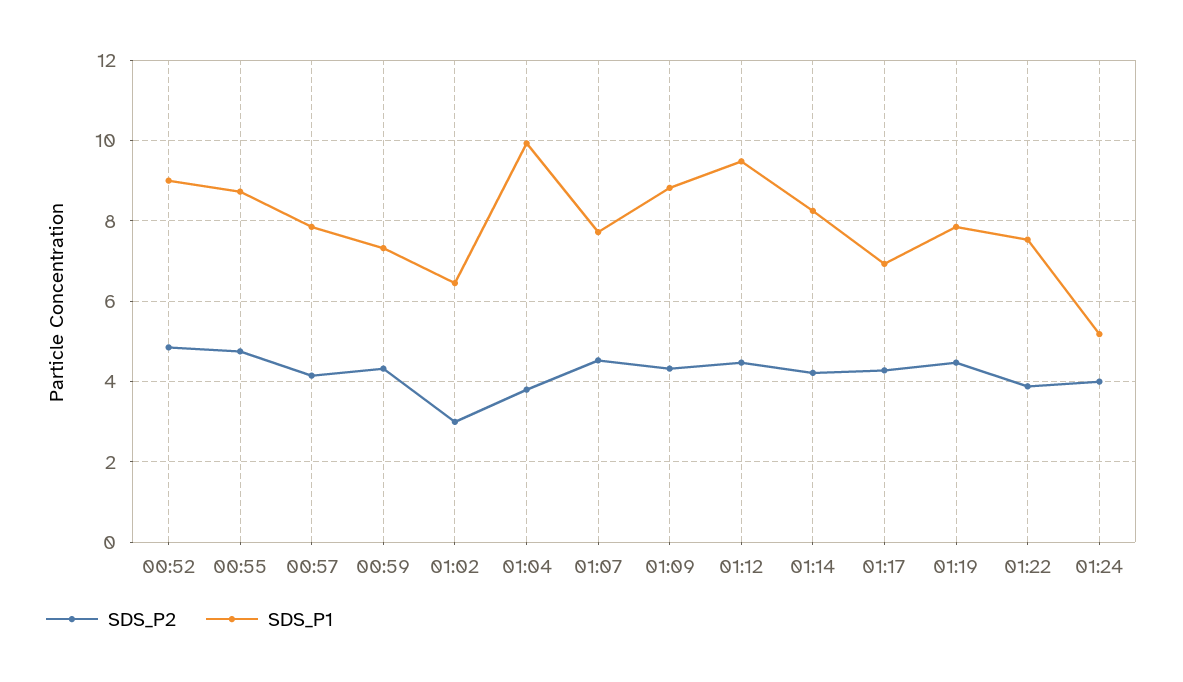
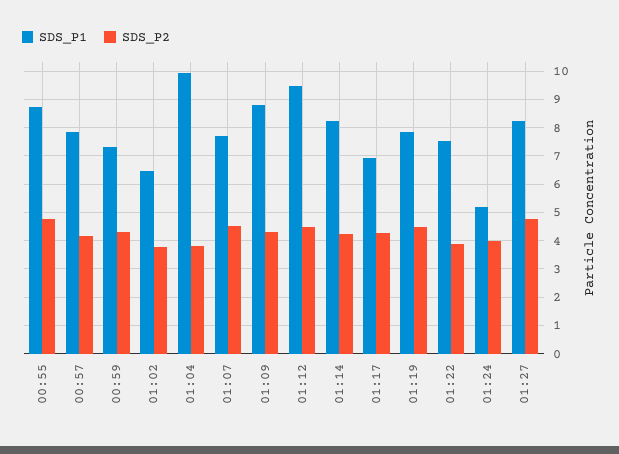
SDS_P2, 00:52: 4.8 -> none
SDS_P1, 00:52: 9 -> none
SDS_P2, 01:02: 3 -> 3.75
SDS_P1, 01:27: none -> 8.25
SDS_P2, 01:27: none -> 4.75

